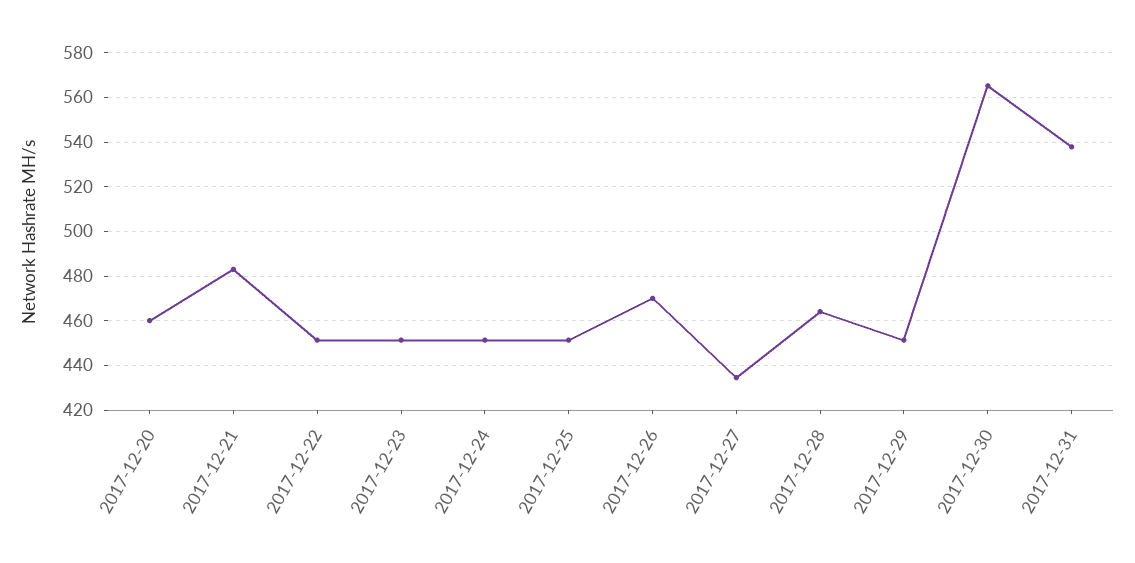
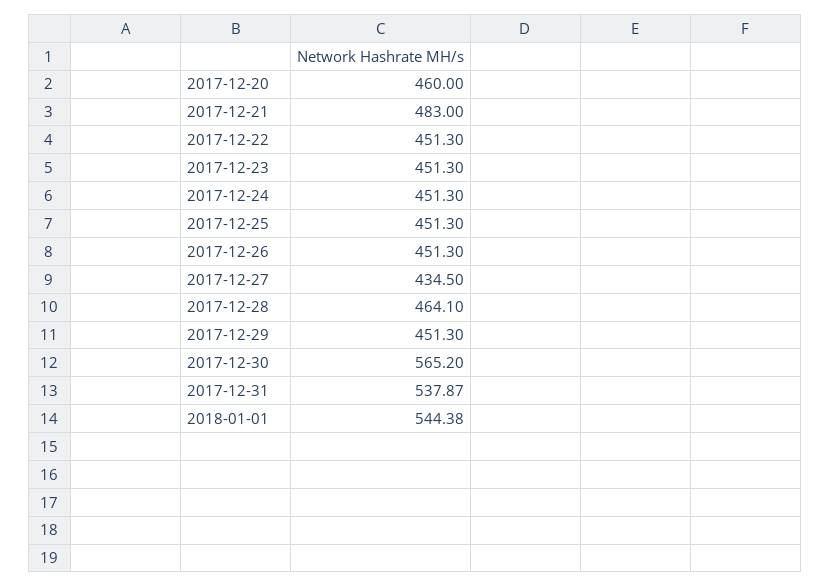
2017-12-26: 470 -> 451.3
2018-01-01: none -> 544.38

